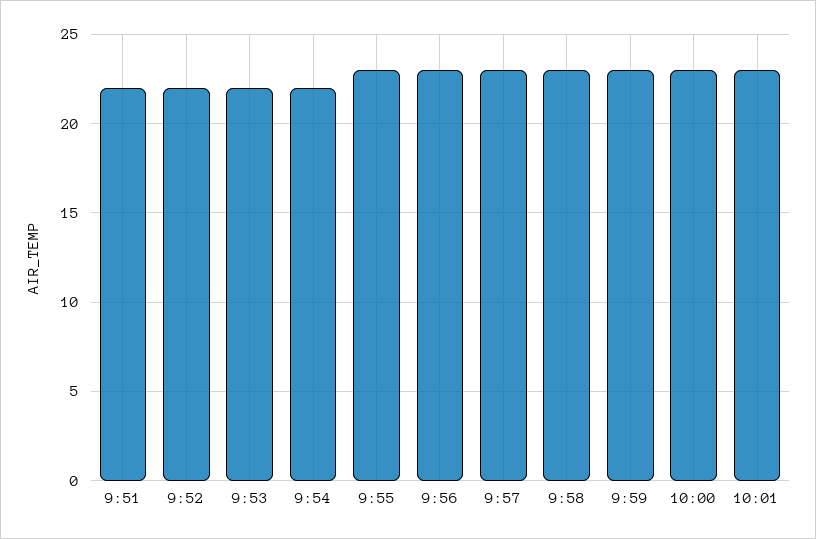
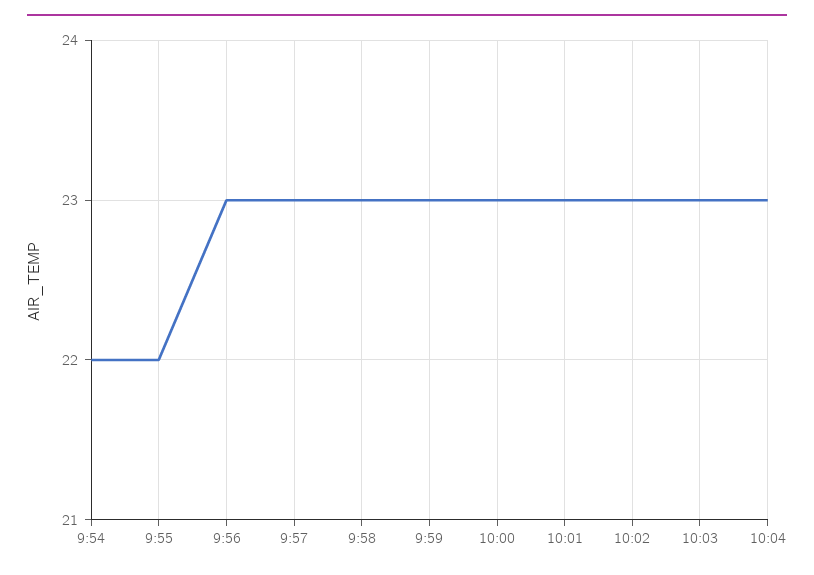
9:51: 22 -> none
9:52: 22 -> none
9:53: 22 -> none
9:55: 23 -> 22
10:02: none -> 23
10:03: none -> 23
10:04: none -> 23

